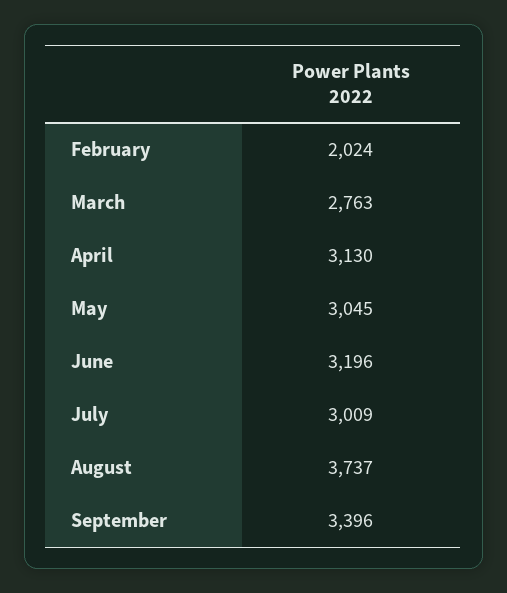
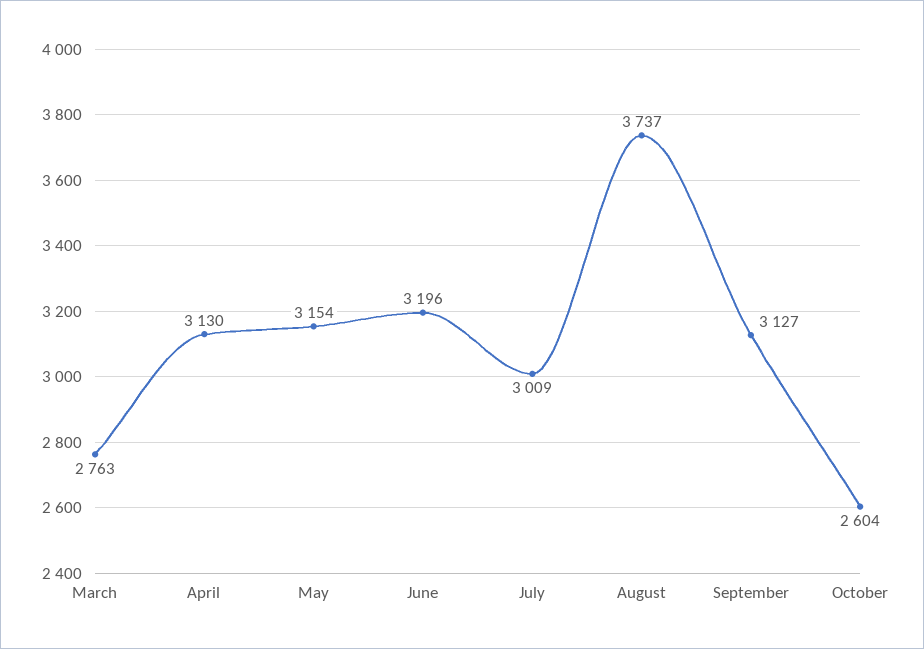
February: 2024 -> none
May: 3045 -> 3154
September: 3396 -> 3127
October: none -> 2604

